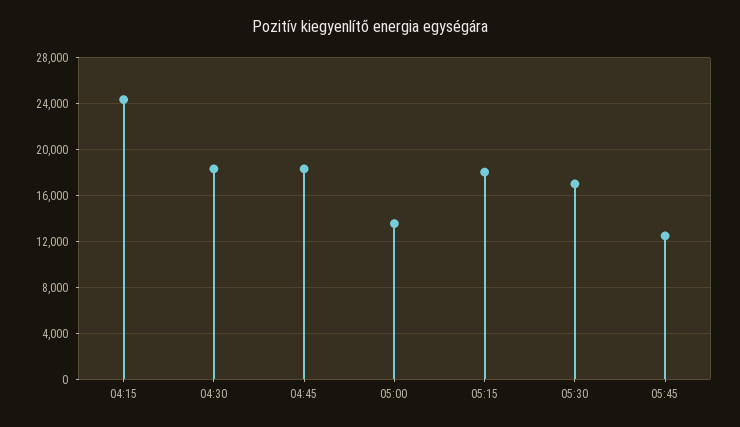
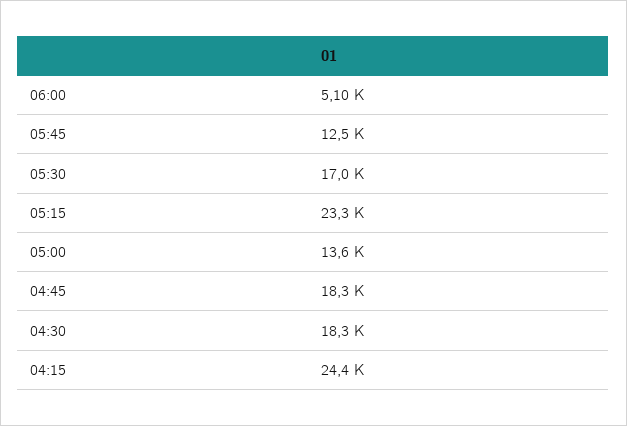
05:15: 18000 -> 23300
06:00: none -> 5100

